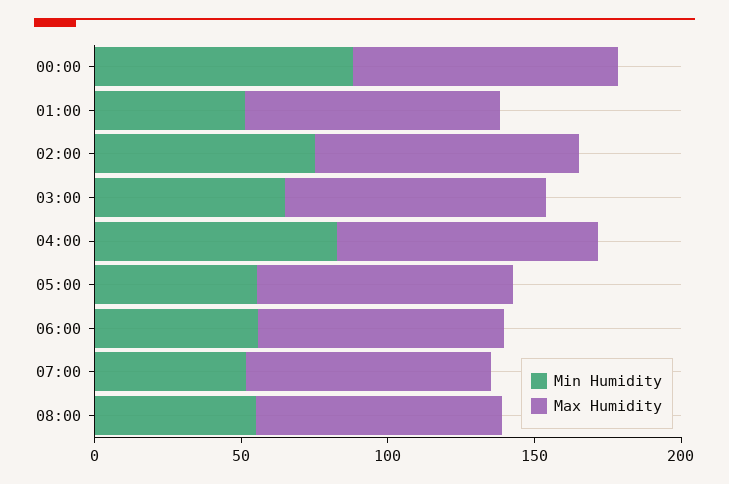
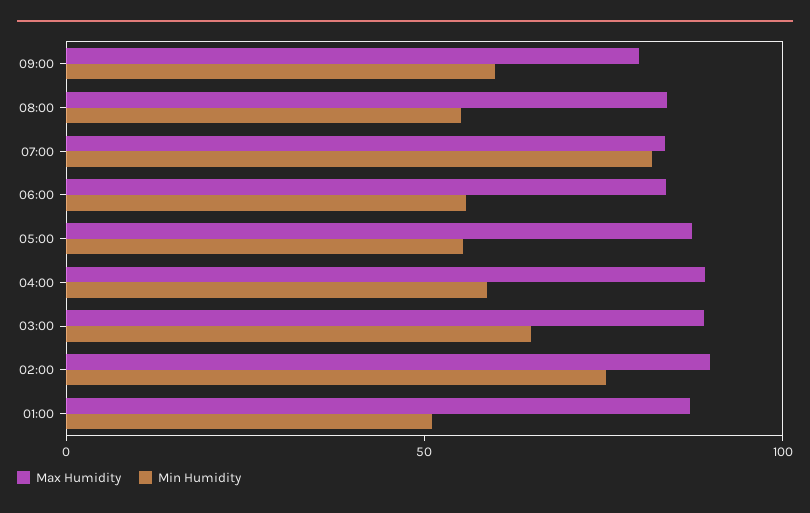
Min Humidity, 00:00: 90 -> none
Max Humidity, 00:00: 90 -> none
Min Humidity, 04:00: 80 -> 60
Min Humidity, 07:00: 50 -> 80
Max Humidity, 09:00: none -> 80
Min Humidity, 09:00: none -> 60

